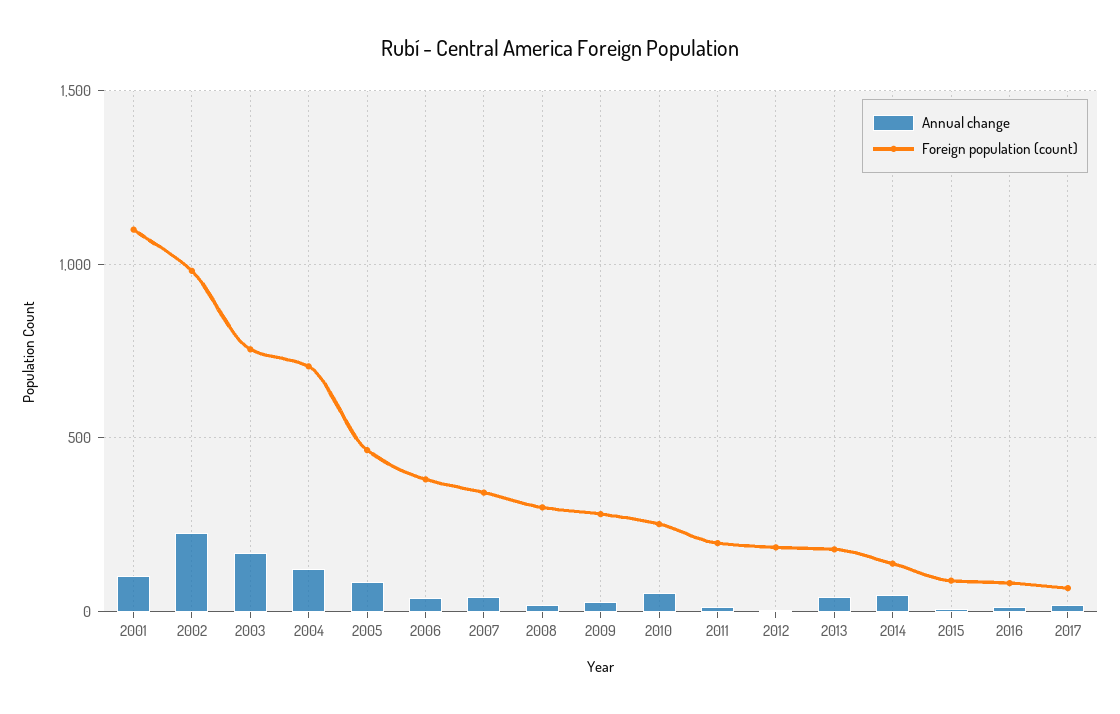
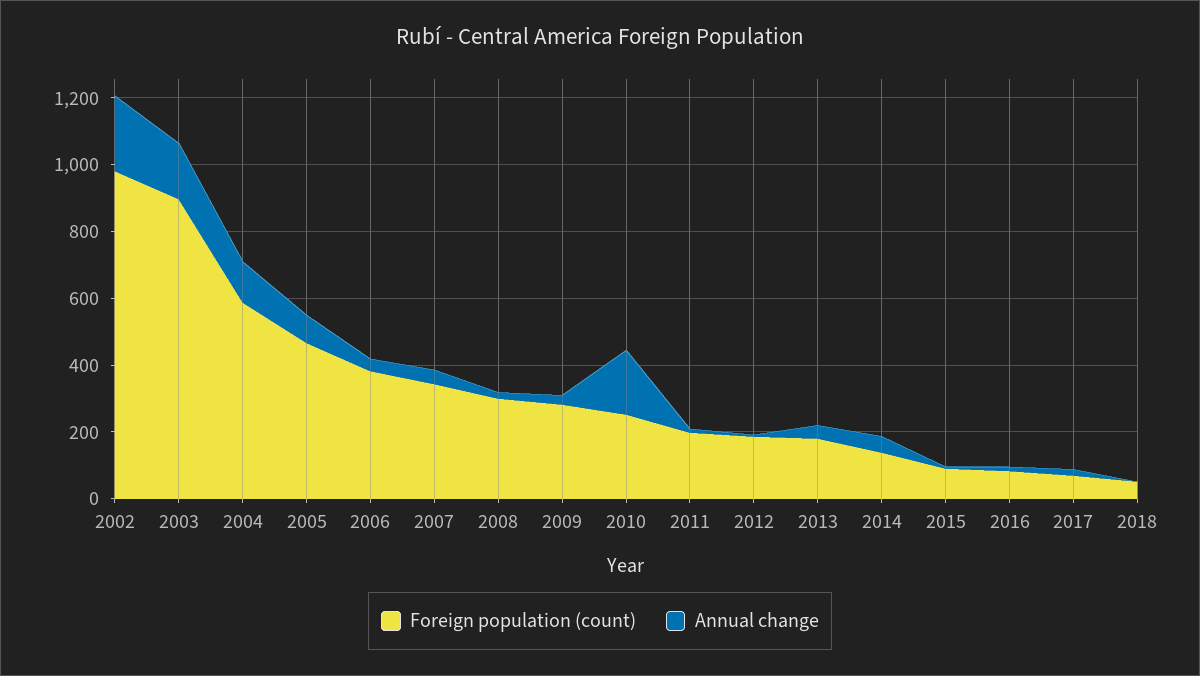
Annual change, 2001: 100 -> none
Foreign population (count), 2001: 1100 -> none
Foreign population (count), 2003: 750 -> 900
Foreign population (count), 2004: 700 -> 600
Annual change, 2010: 50 -> 200
Foreign population (count), 2018: none -> 50
Annual change, 2018: none -> 0

